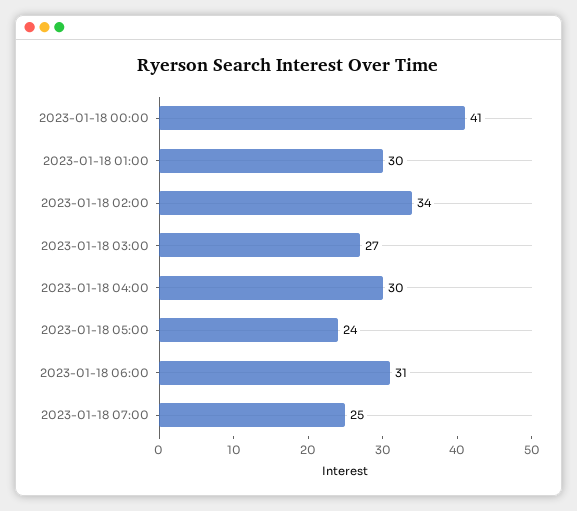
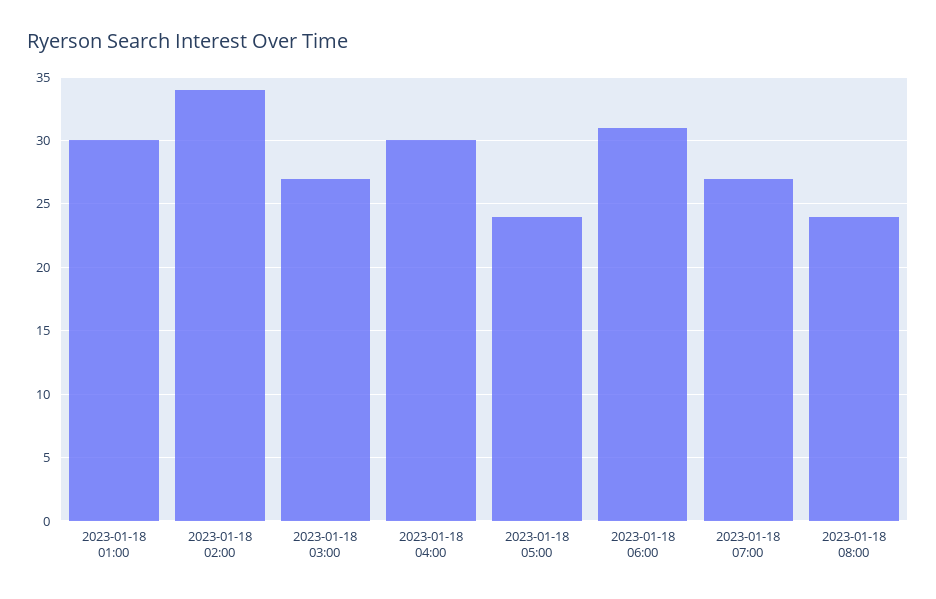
2023-01-18 00:00: 41 -> none
2023-01-18 07:00: 25 -> 27
2023-01-18 08:00: none -> 24

